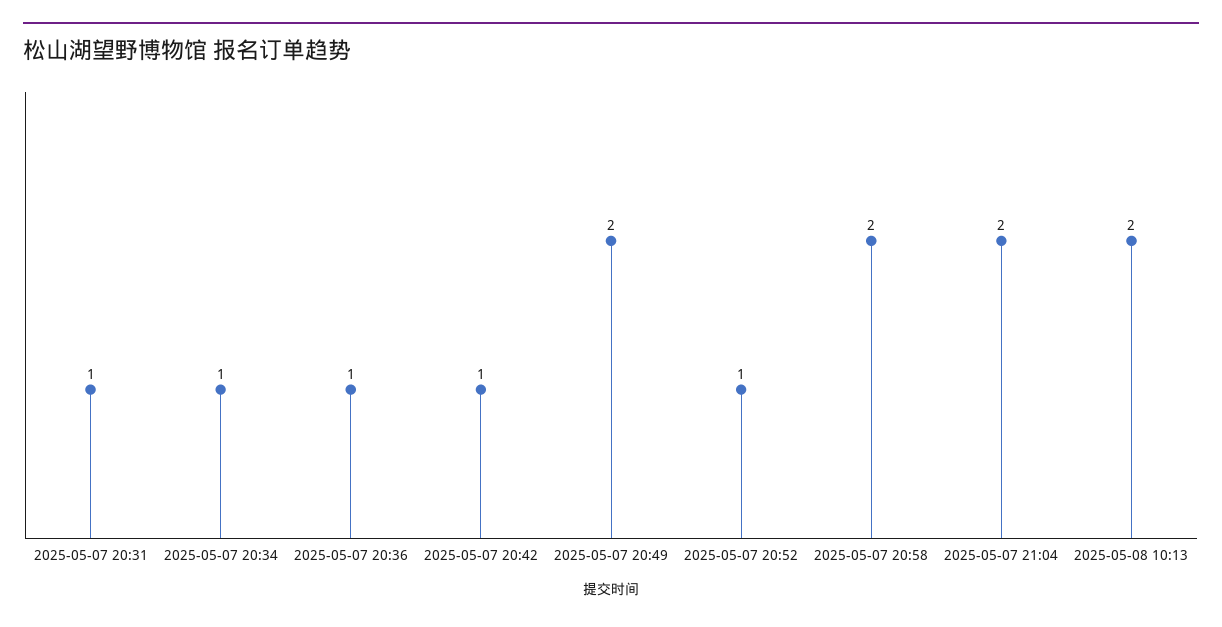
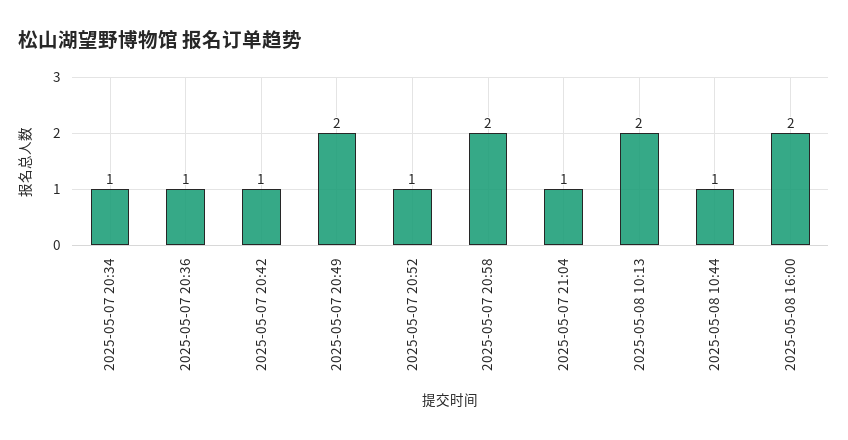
2025-05-07 20:31: 1 -> none
2025-05-07 21:04: 2 -> 1
2025-05-08 10:44: none -> 1
2025-05-08 16:00: none -> 2

